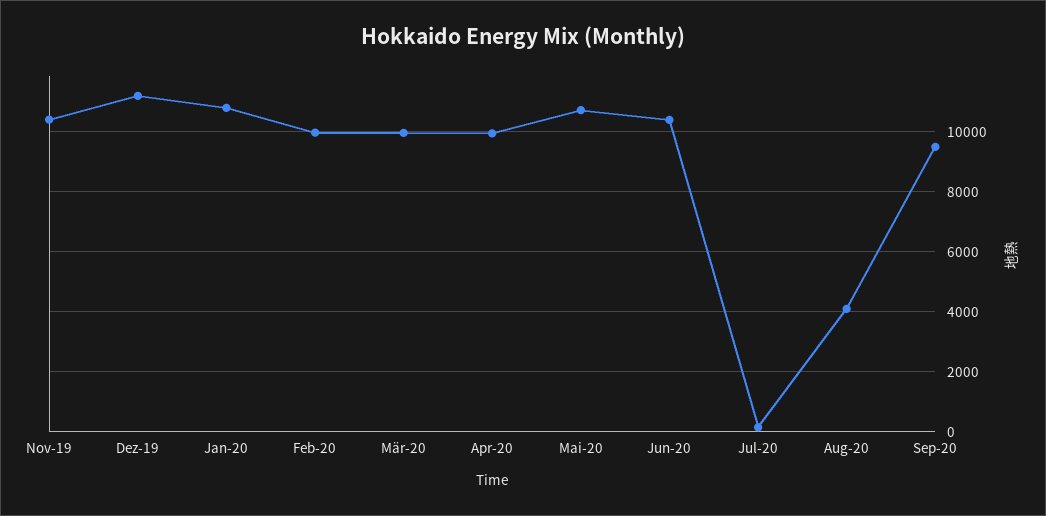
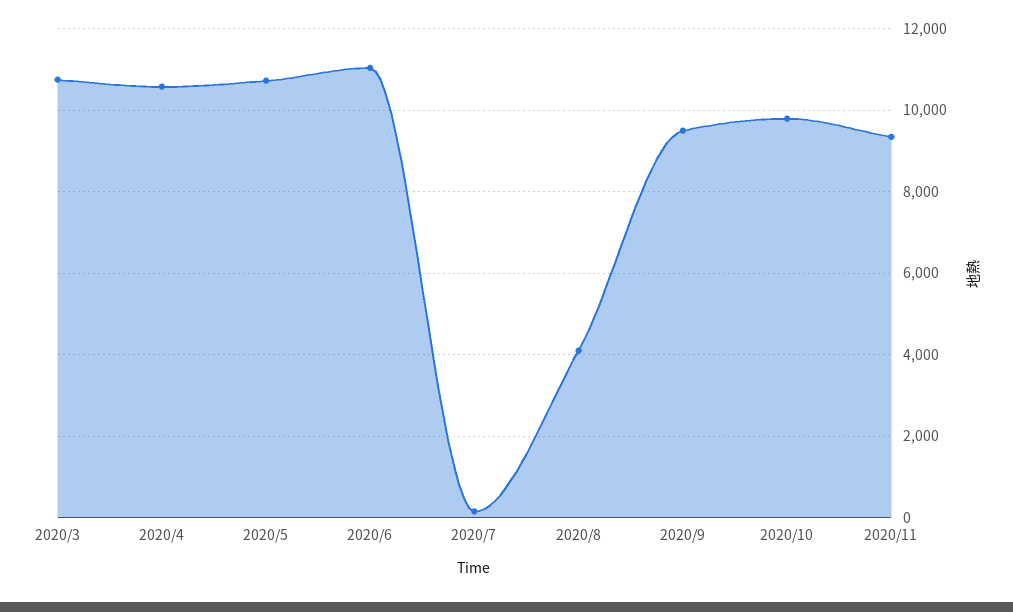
Nov-19: 10400 -> none
Dez-19: 11200 -> none
Jan-20: 10800 -> none
Feb-20: 10000 -> none
Mär-20: 10000 -> 10800
Apr-20: 10000 -> 10600
Jun-20: 10400 -> 11000
2020/10: none -> 9800
2020/11: none -> 9400

